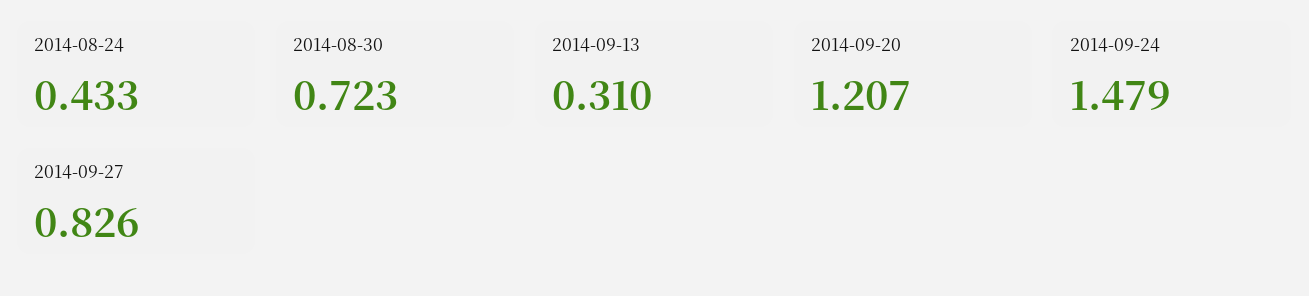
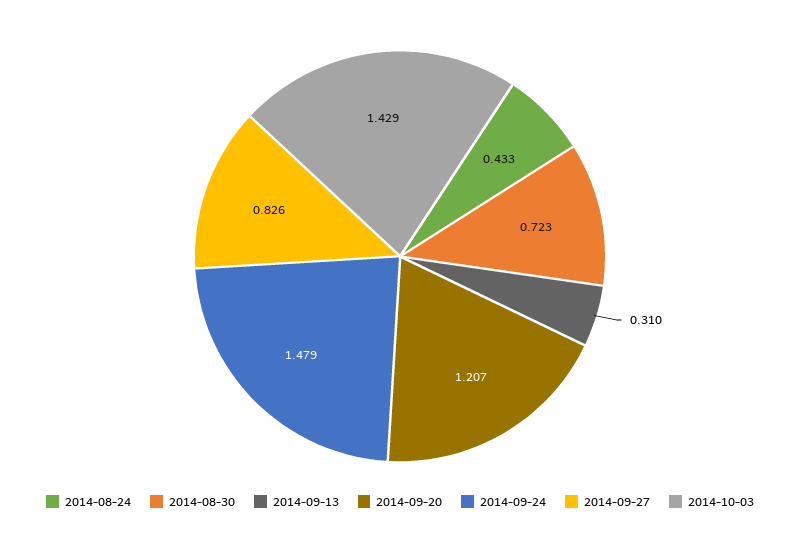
2014-10-03: none -> 1.429

